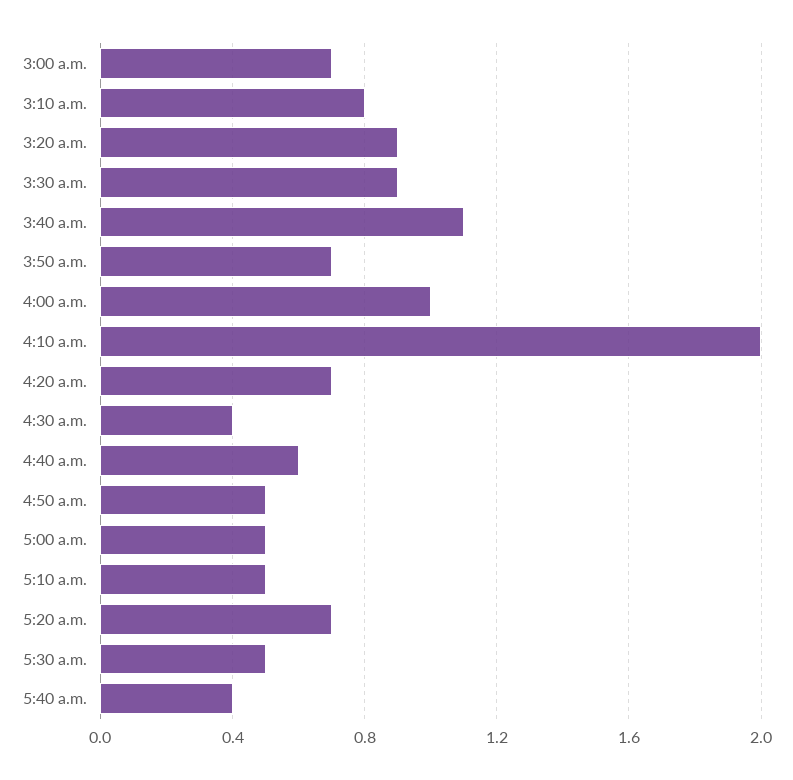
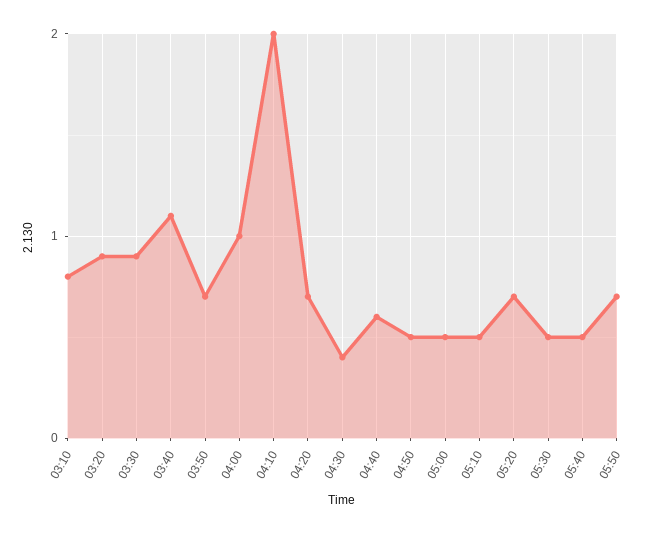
3:00 a.m.: 0.7 -> none
5:40 a.m.: 0.4 -> 0.5
05:50: none -> 0.7

